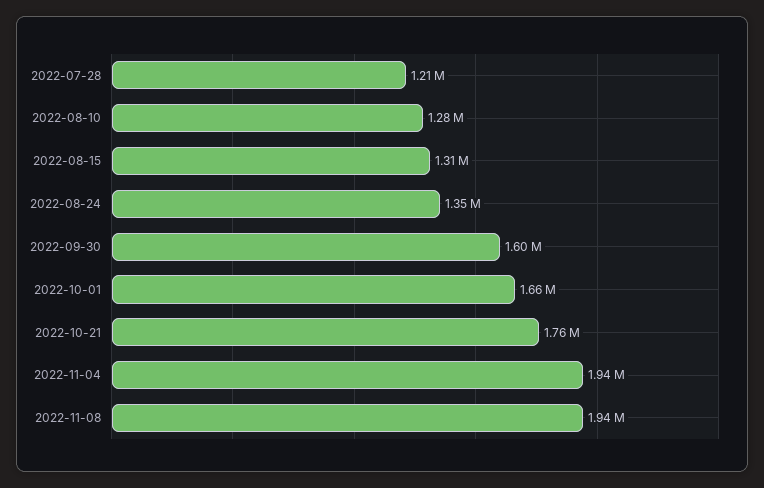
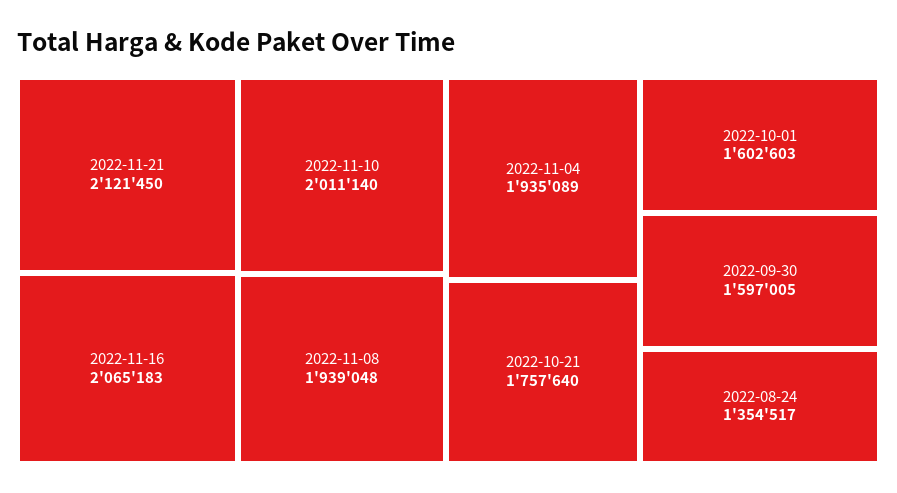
2022-07-28: 1210000 -> none
2022-08-10: 1280000 -> none
2022-08-15: 1310000 -> none
2022-10-01: 1660000 -> 1602603
2022-11-21: none -> 2121450
2022-11-16: none -> 2065183
2022-11-10: none -> 2011140

